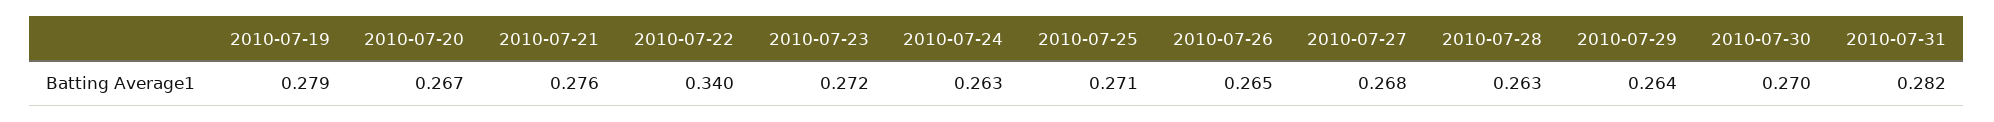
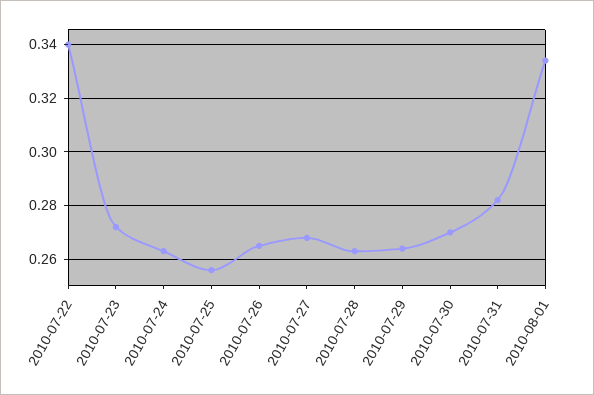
2010-07-19: 0.279 -> none
2010-07-20: 0.267 -> none
2010-07-21: 0.276 -> none
2010-07-25: 0.271 -> 0.255
2010-08-01: none -> 0.335

